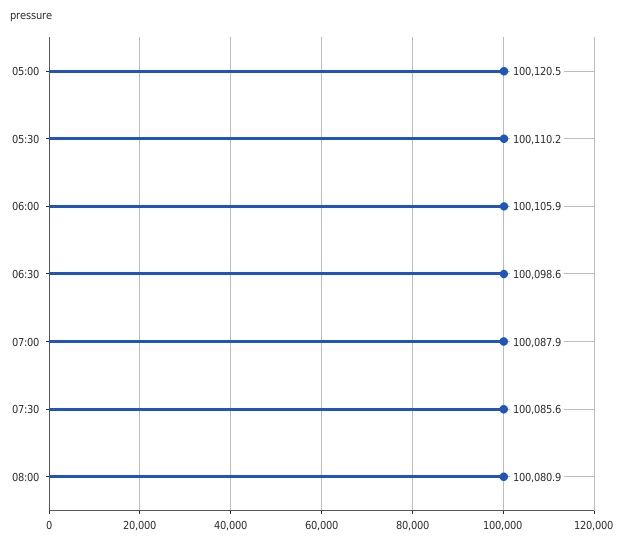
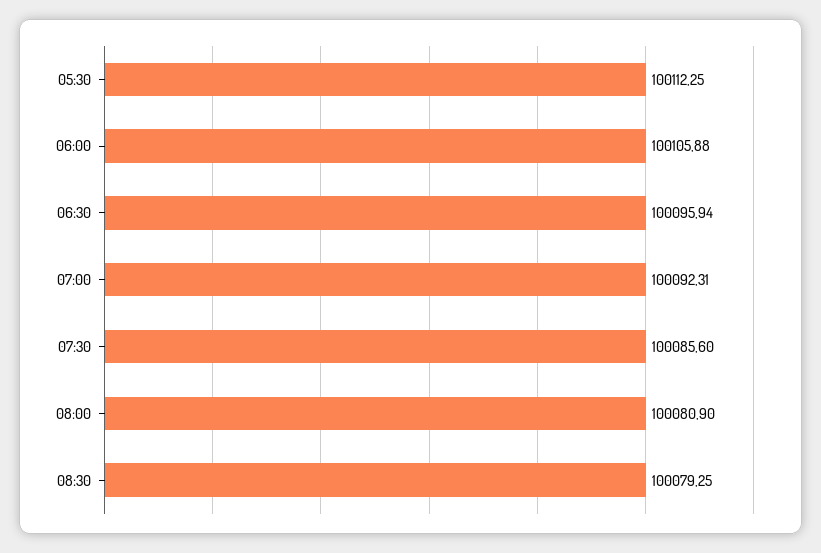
05:00: 100120.5 -> none
05:30: 100110.2 -> 100112.25
06:30: 100098.6 -> 100095.94
07:00: 100087.9 -> 100092.31
08:30: none -> 100079.25

